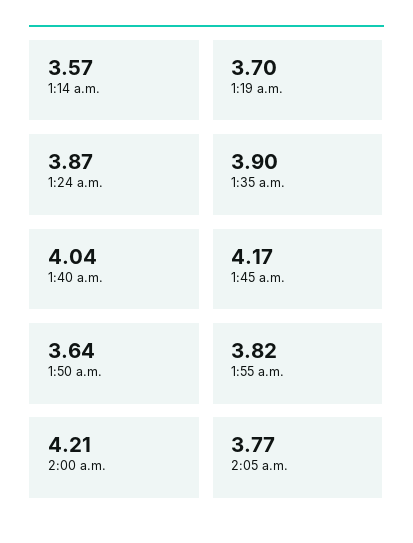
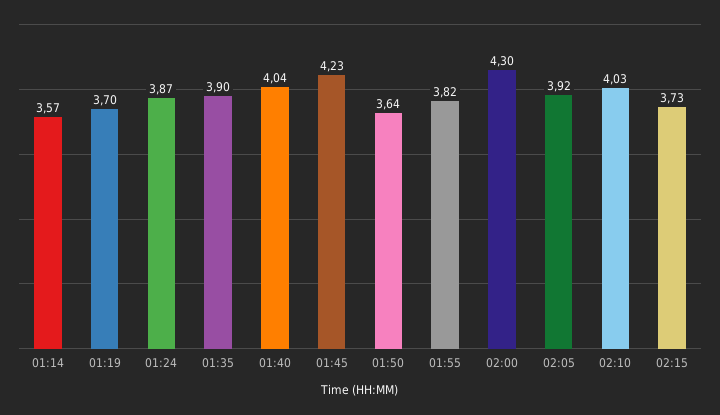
1:45 a.m.: 4.17 -> 4.23
2:00 a.m.: 4.21 -> 4.3
2:05 a.m.: 3.77 -> 3.92
02:10: none -> 4.03
02:15: none -> 3.73

